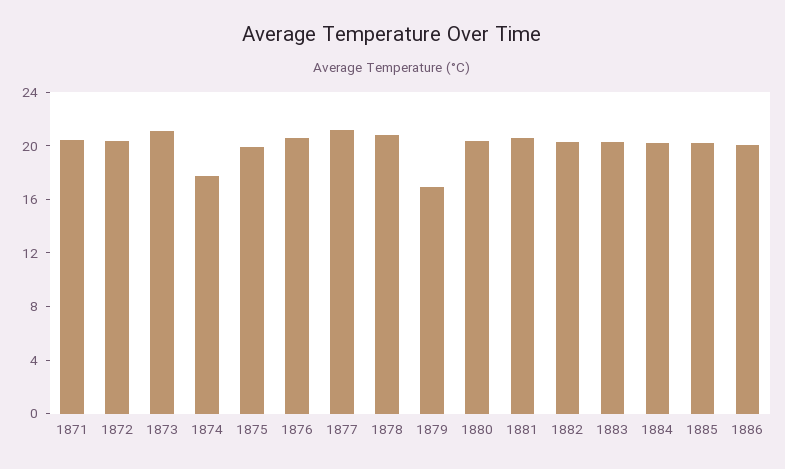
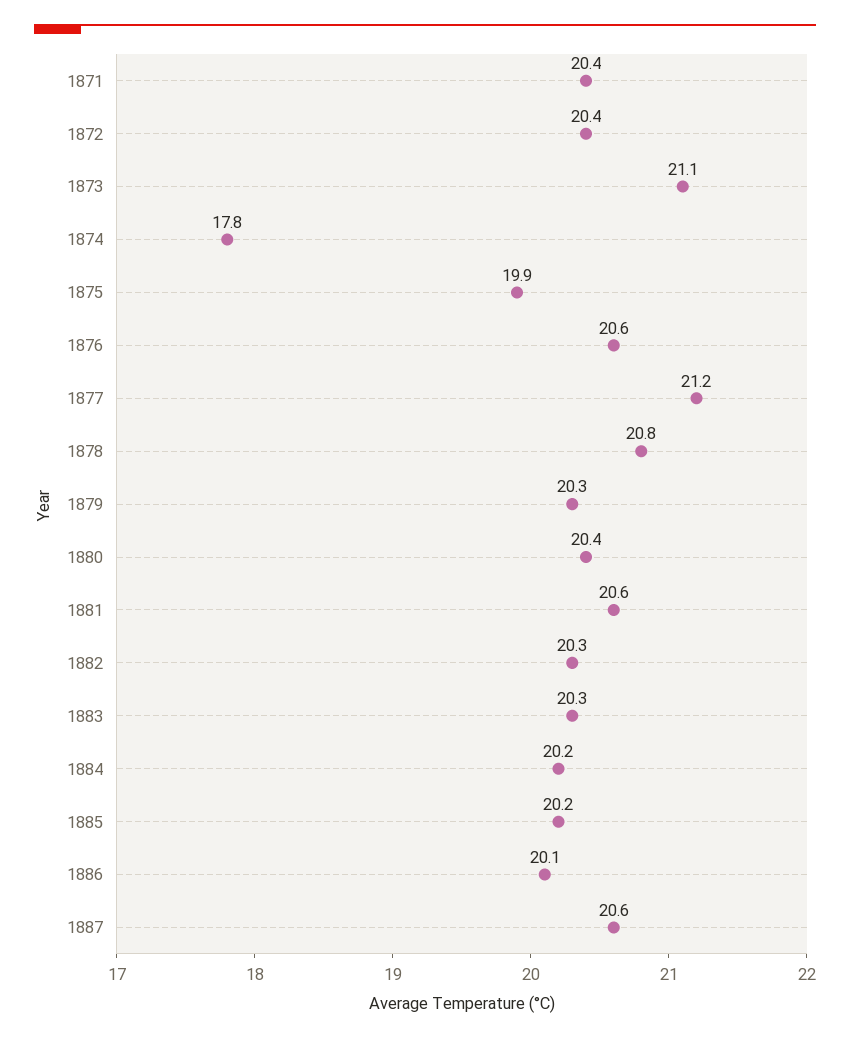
1879: 17 -> 20.3
1887: none -> 20.6

